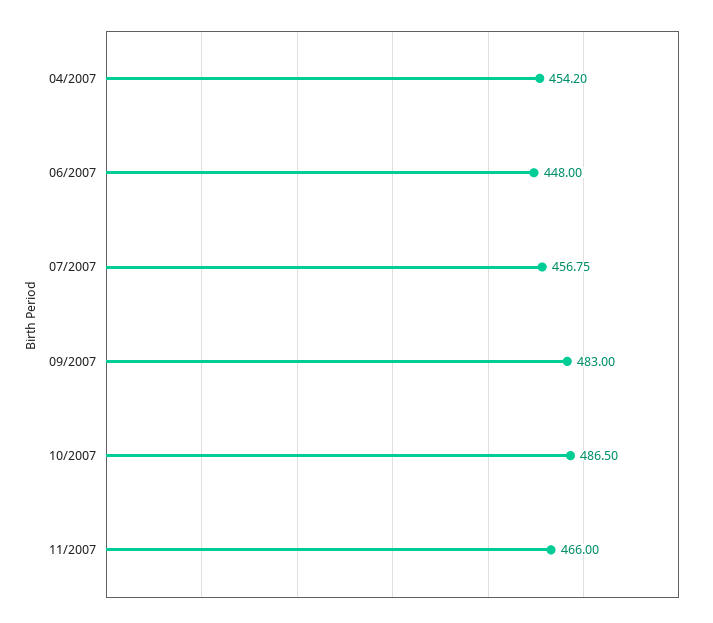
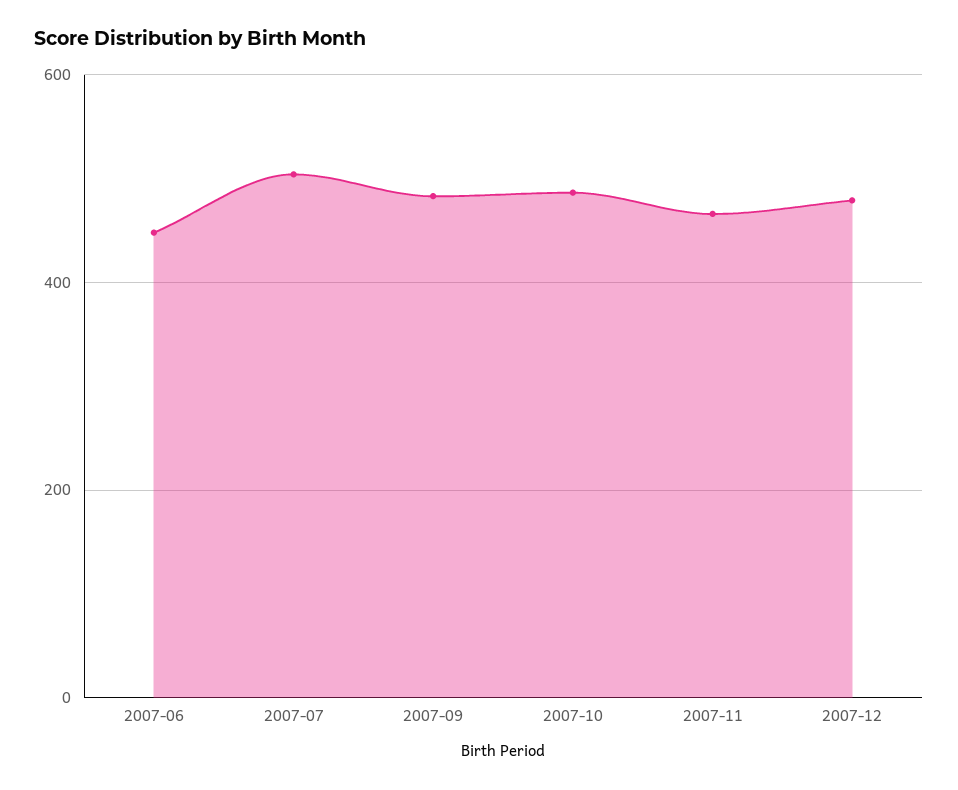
04/2007: 454.2 -> none
07/2007: 456.75 -> 500
2007-12: none -> 480

